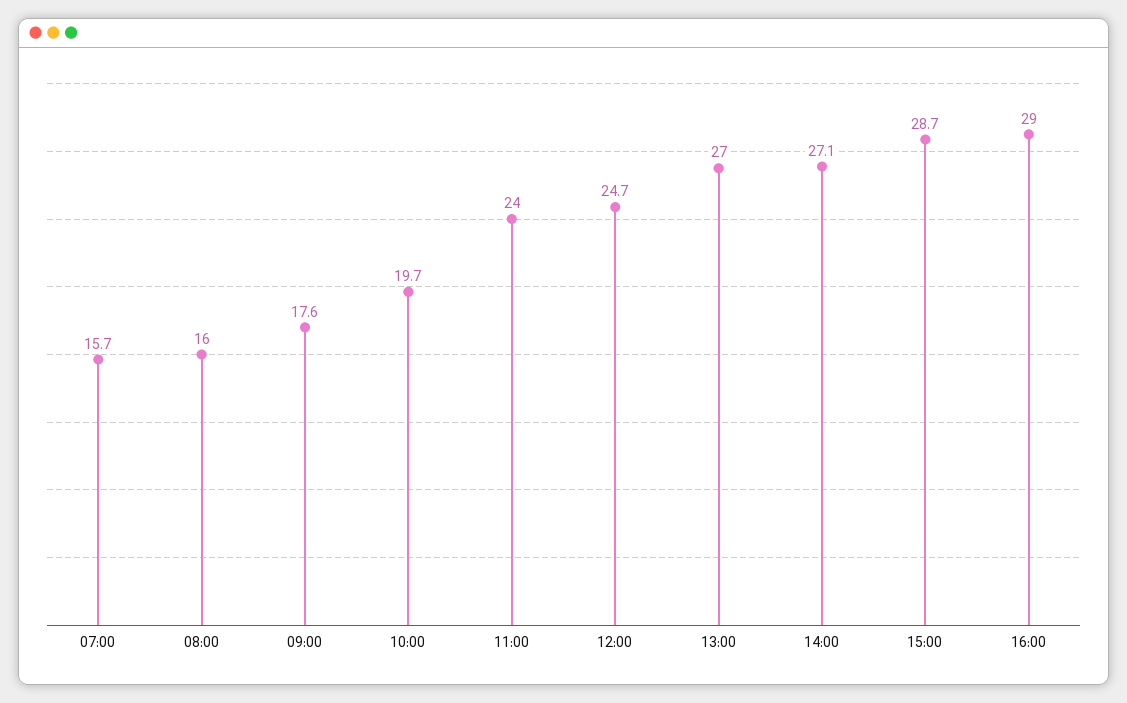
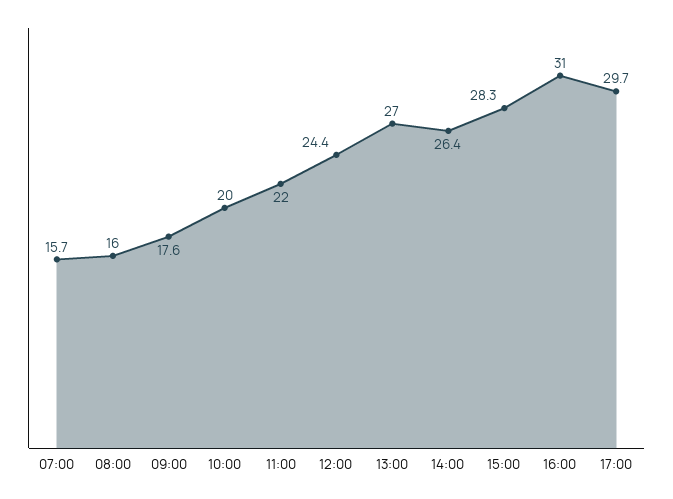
10:00: 19.7 -> 20
11:00: 24 -> 22
12:00: 24.7 -> 24.4
14:00: 27.1 -> 26.4
15:00: 28.7 -> 28.3
16:00: 29 -> 31
17:00: none -> 29.7

